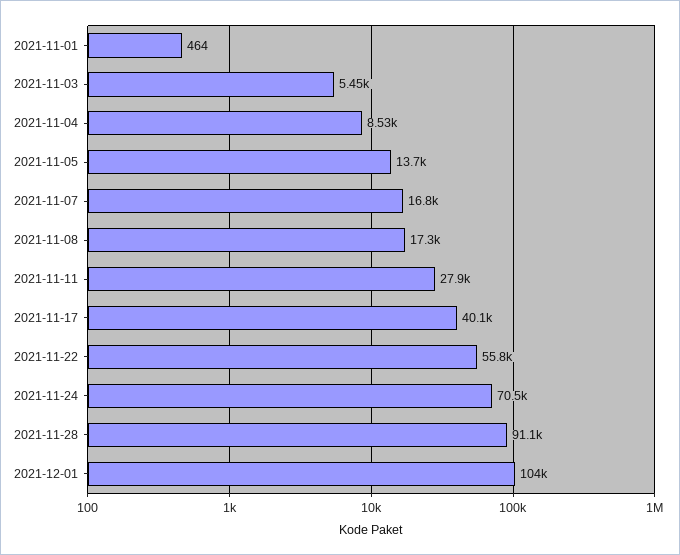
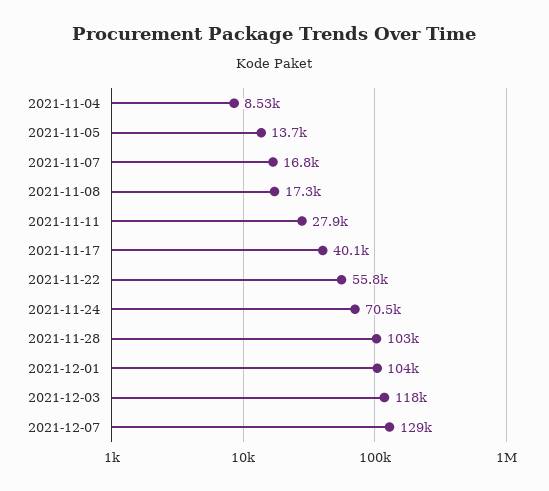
2021-11-01: 464 -> none
2021-11-03: 5450 -> none
2021-11-28: 91100 -> 103000
2021-12-03: none -> 118000
2021-12-07: none -> 129000

